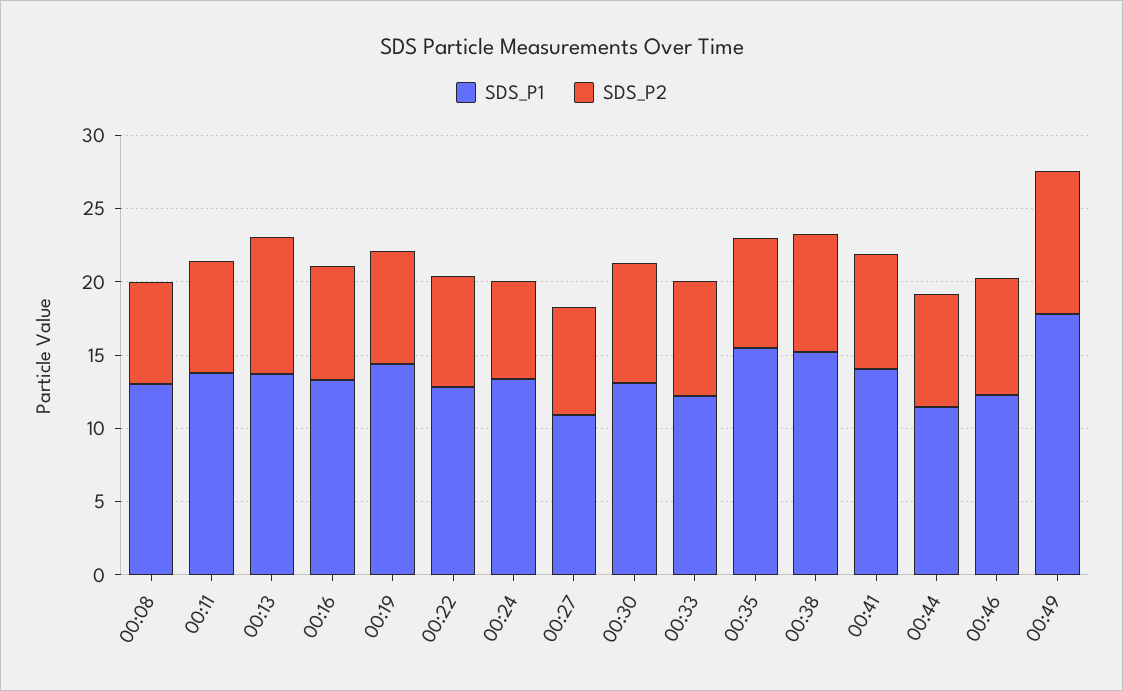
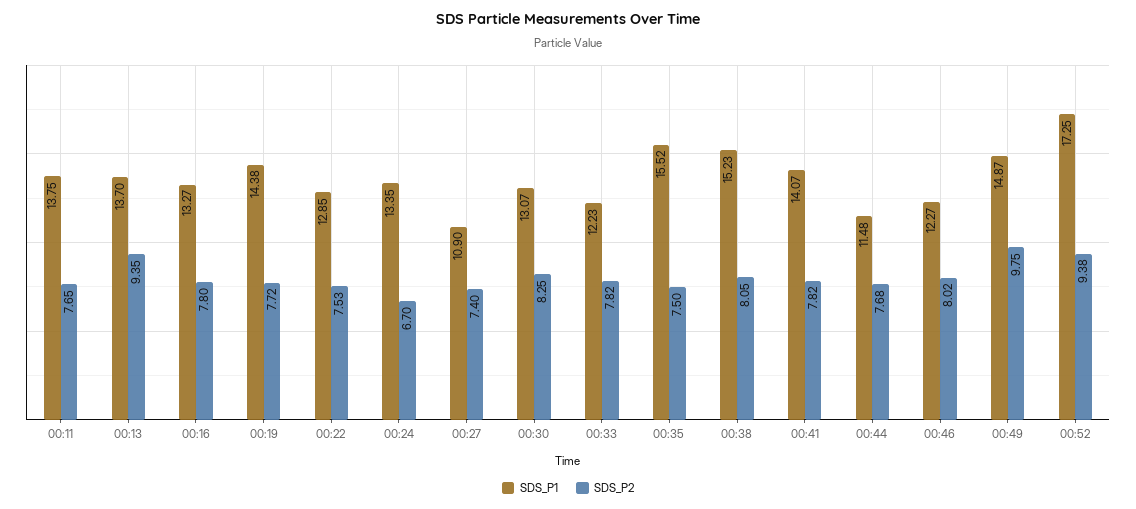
SDS_P1, 00:08: 13 -> none
SDS_P2, 00:08: 7 -> none
SDS_P1, 00:49: 18 -> 14.87
SDS_P1, 00:52: none -> 17.25
SDS_P2, 00:52: none -> 9.38

